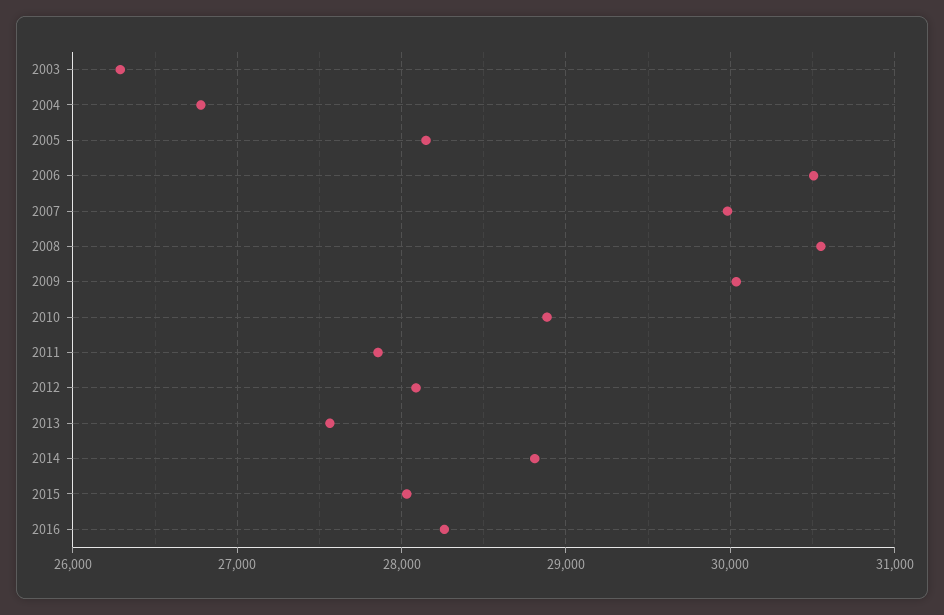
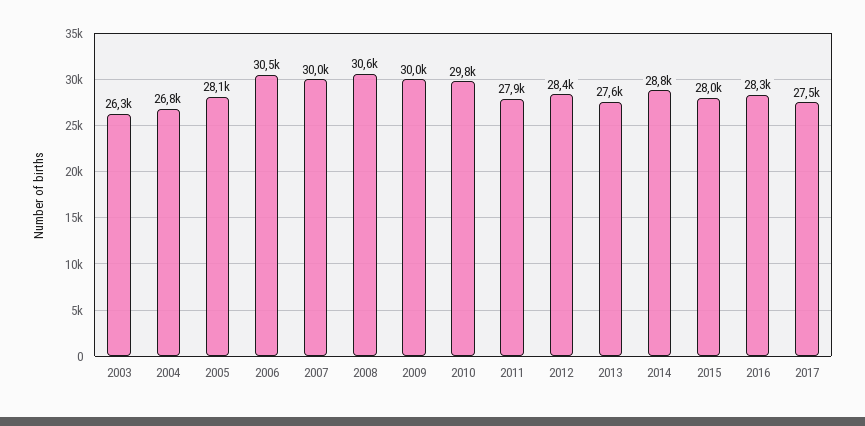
2010: 28900 -> 29800
2012: 28100 -> 28400
2017: none -> 27500

